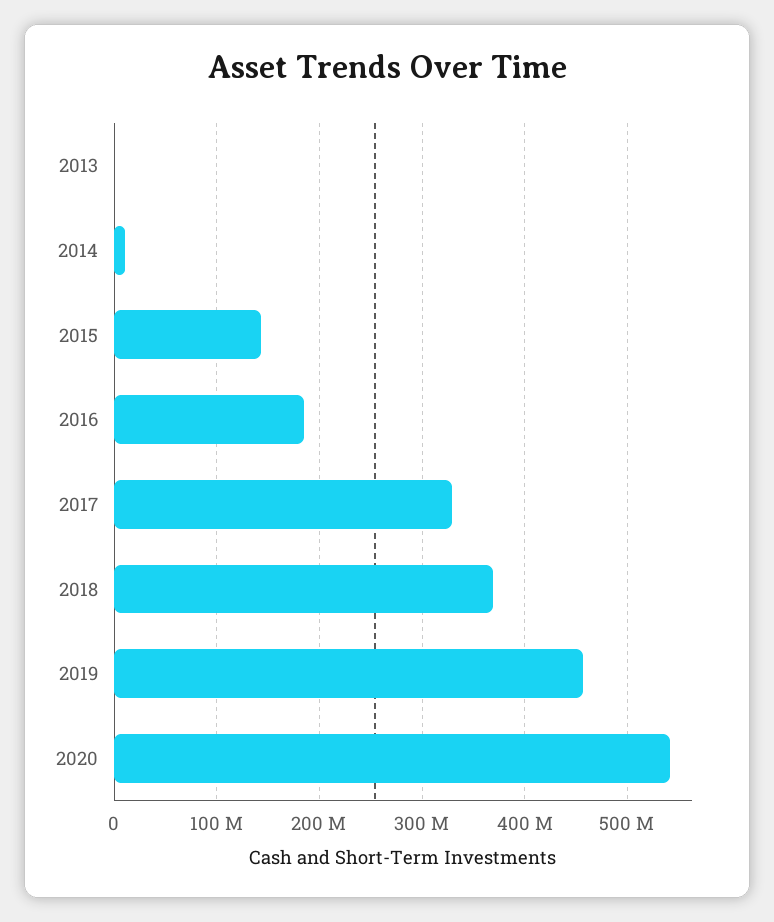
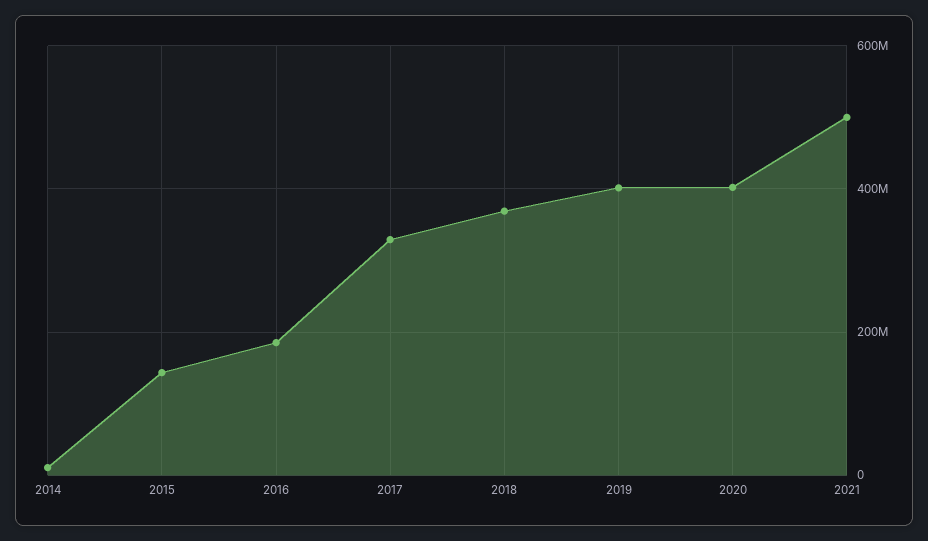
2013: 0 -> none
2019: 460000000 -> 400000000
2020: 540000000 -> 400000000
2021: none -> 500000000

